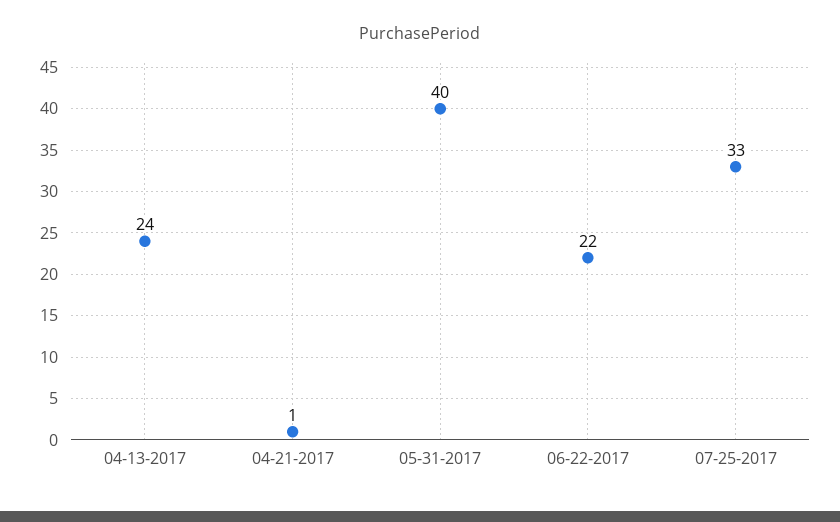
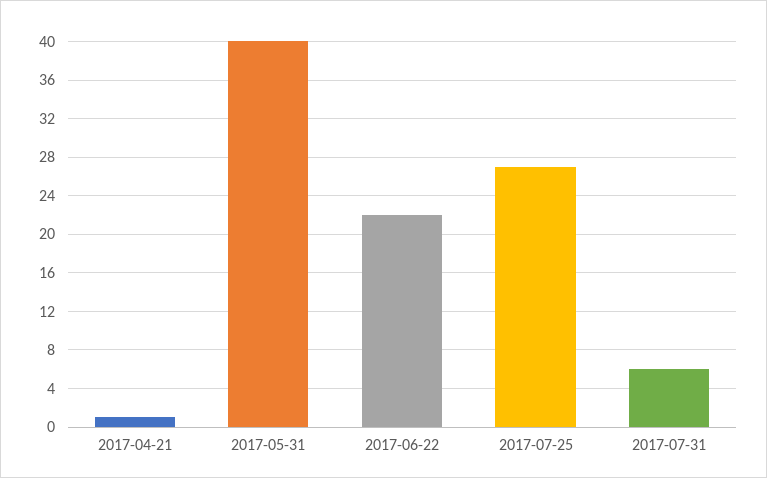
04-13-2017: 24 -> none
07-25-2017: 33 -> 27
2017-07-31: none -> 6

